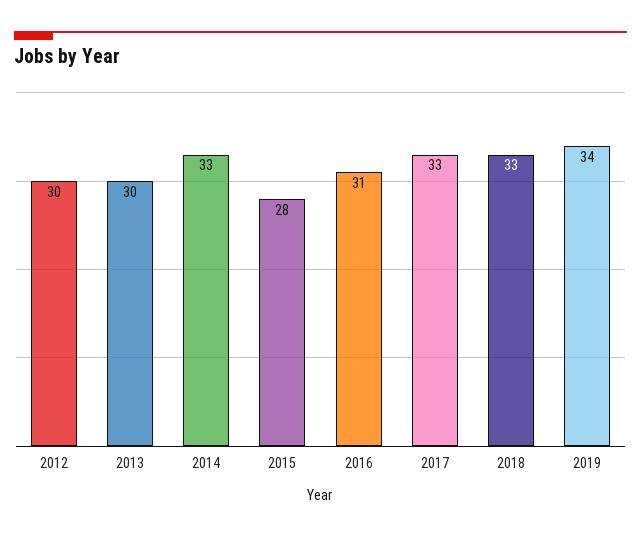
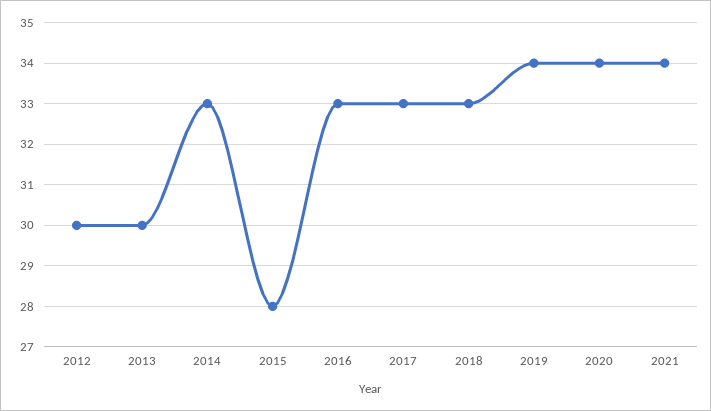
2016: 31 -> 33
2020: none -> 34
2021: none -> 34

